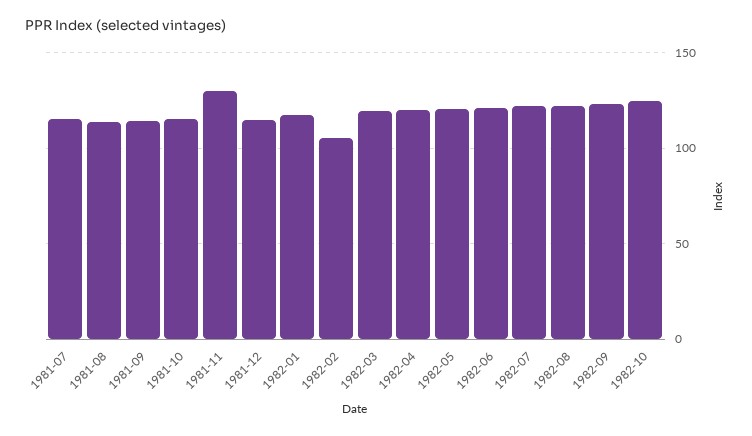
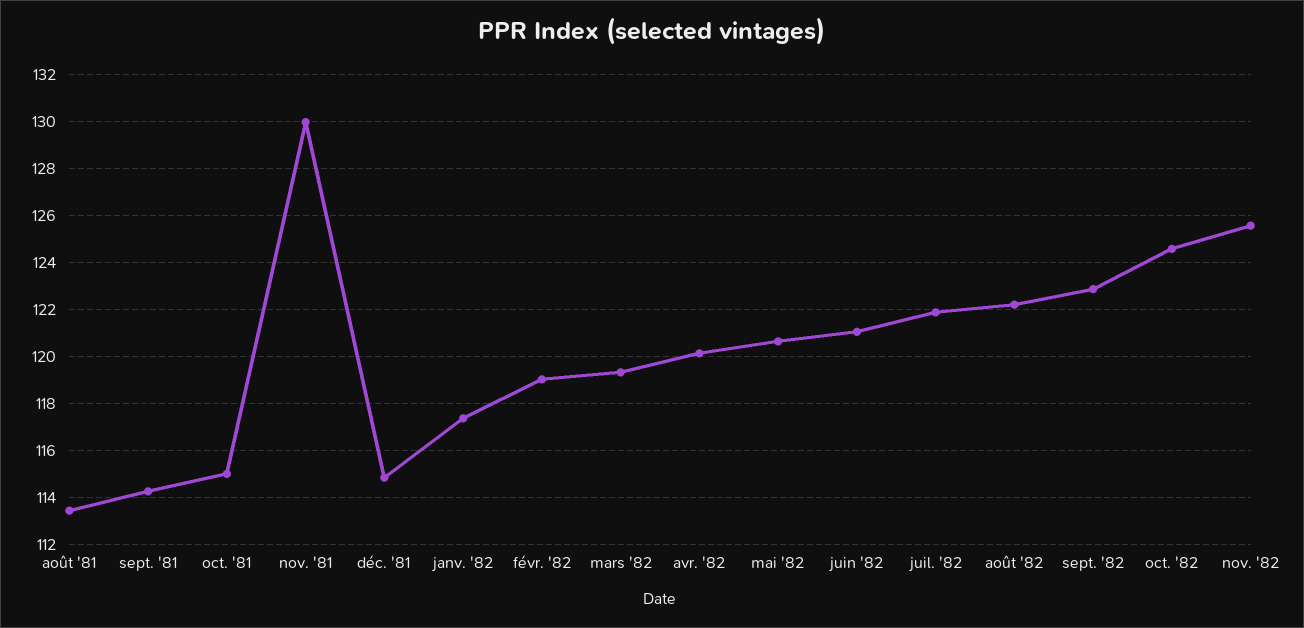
1981-07: 115 -> none
1982-02: 105 -> 119
nov. '82: none -> 125.5

